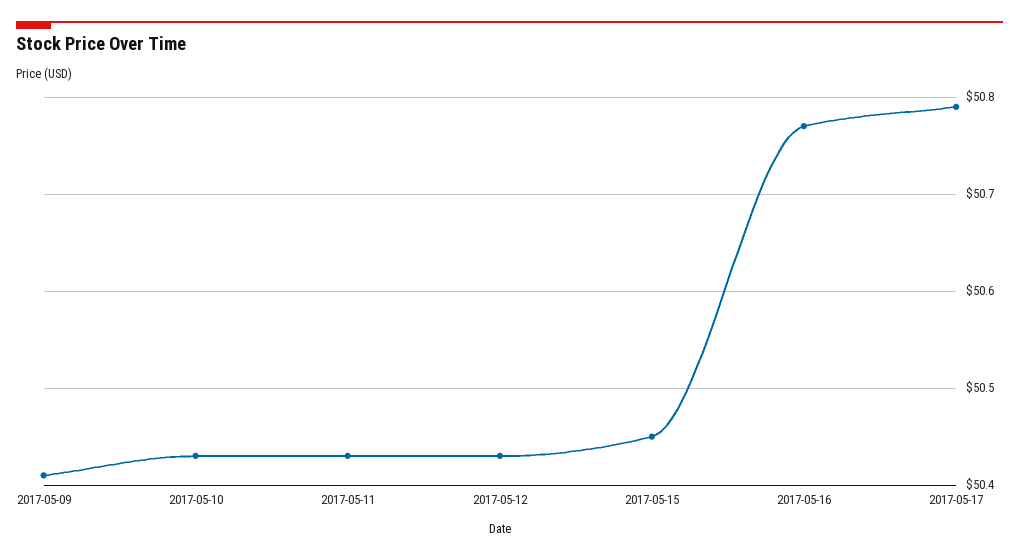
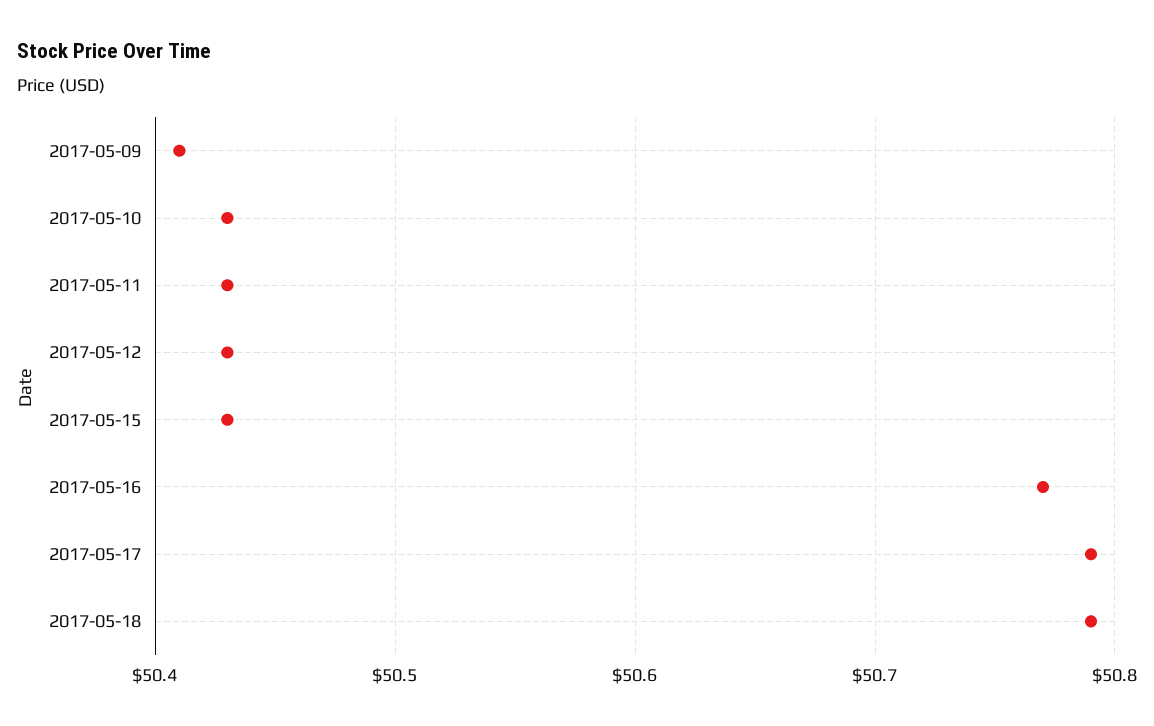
2017-05-15: 50.45 -> 50.43
2017-05-18: none -> 50.79

